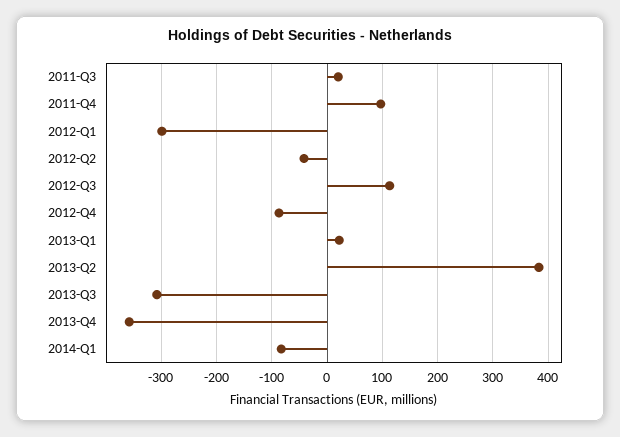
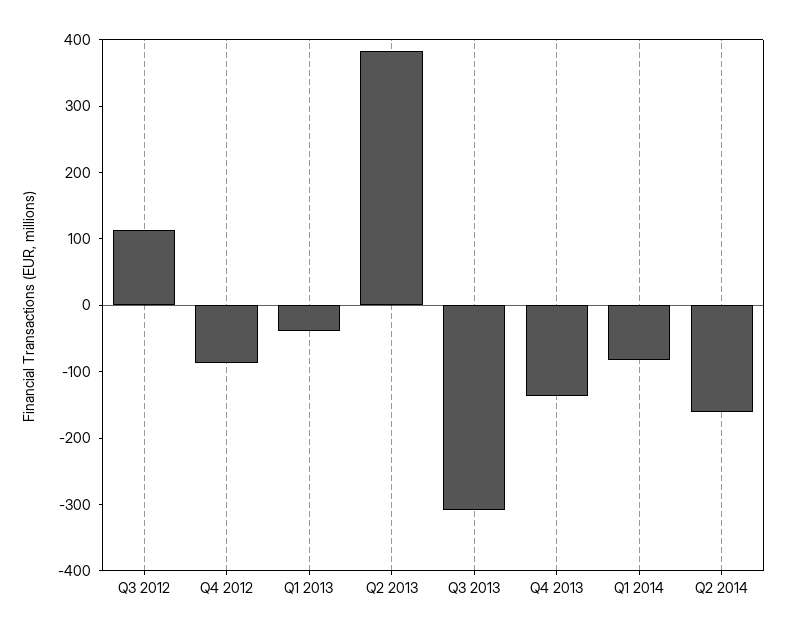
2011-Q3: 20 -> none
2011-Q4: 100 -> none
2012-Q1: -300 -> none
2012-Q2: -40 -> none
2013-Q1: 20 -> -40
2013-Q4: -360 -> -140
Q2 2014: none -> -160

